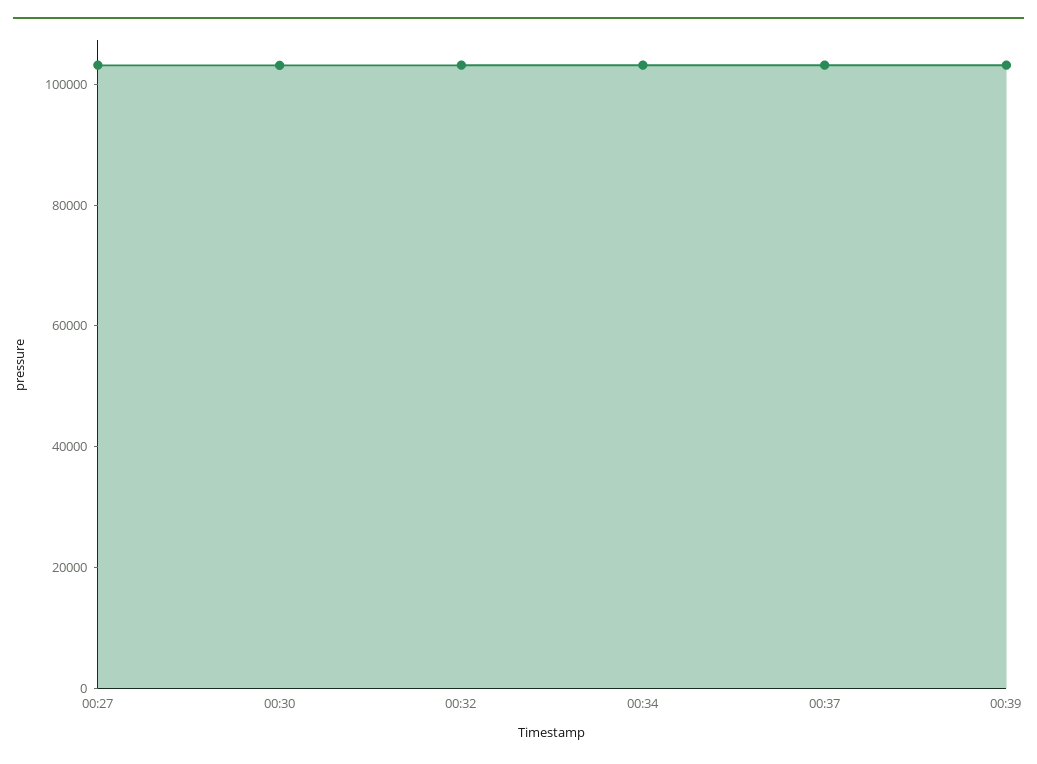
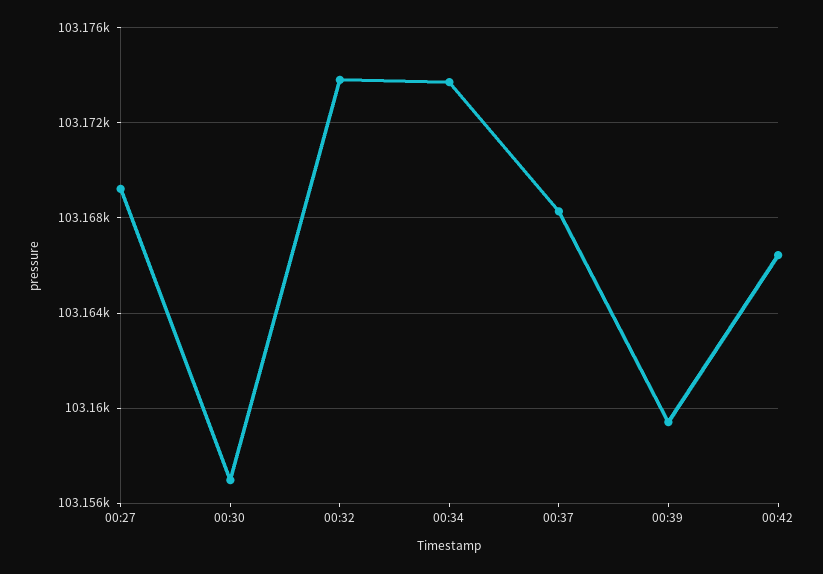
00:42: none -> 103166.5

